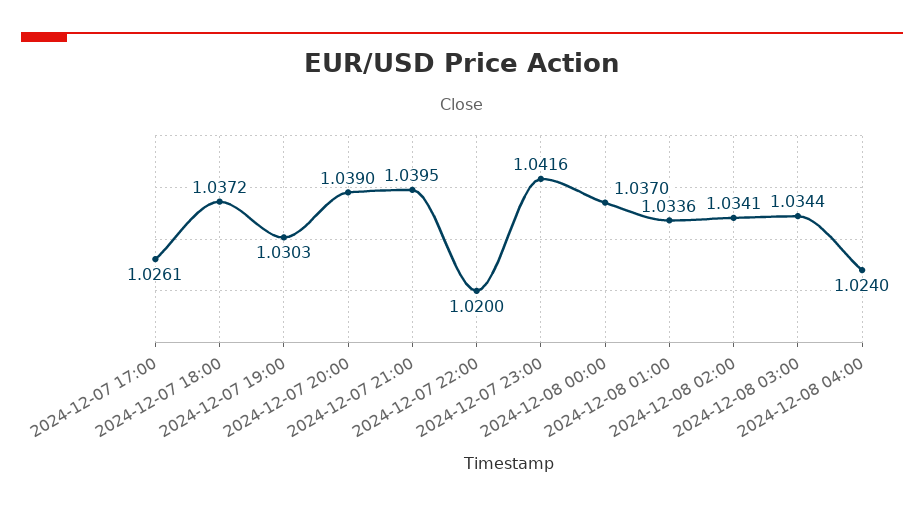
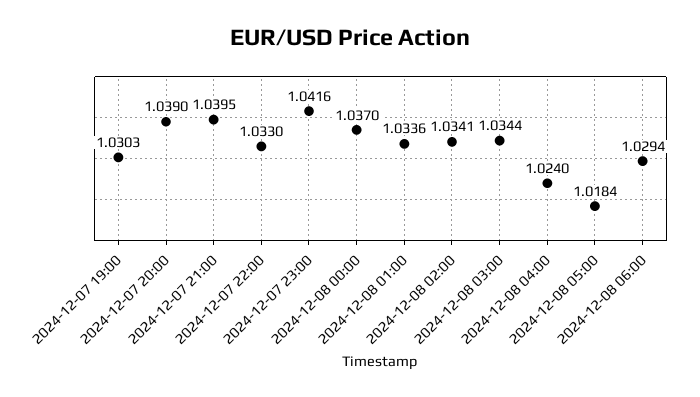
2024-12-07 17:00: 1.0261 -> none
2024-12-07 18:00: 1.0372 -> none
2024-12-07 22:00: 1.02 -> 1.033
2024-12-08 05:00: none -> 1.0184
2024-12-08 06:00: none -> 1.0294

